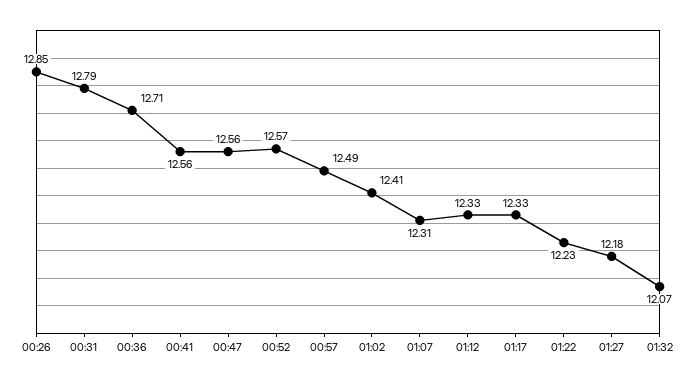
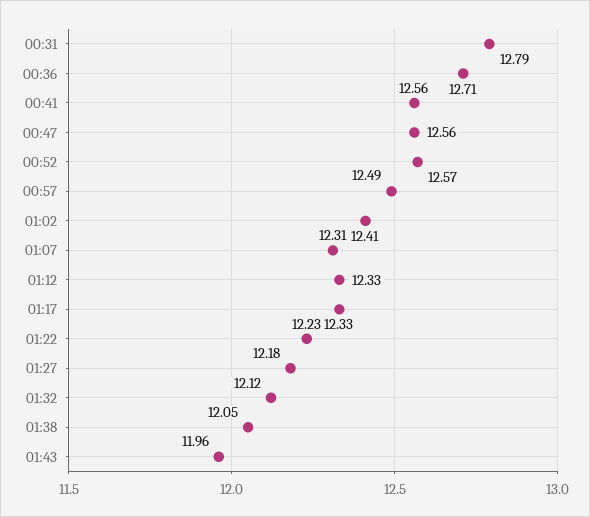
00:26: 12.85 -> none
01:32: 12.07 -> 12.12
01:38: none -> 12.05
01:43: none -> 11.96

